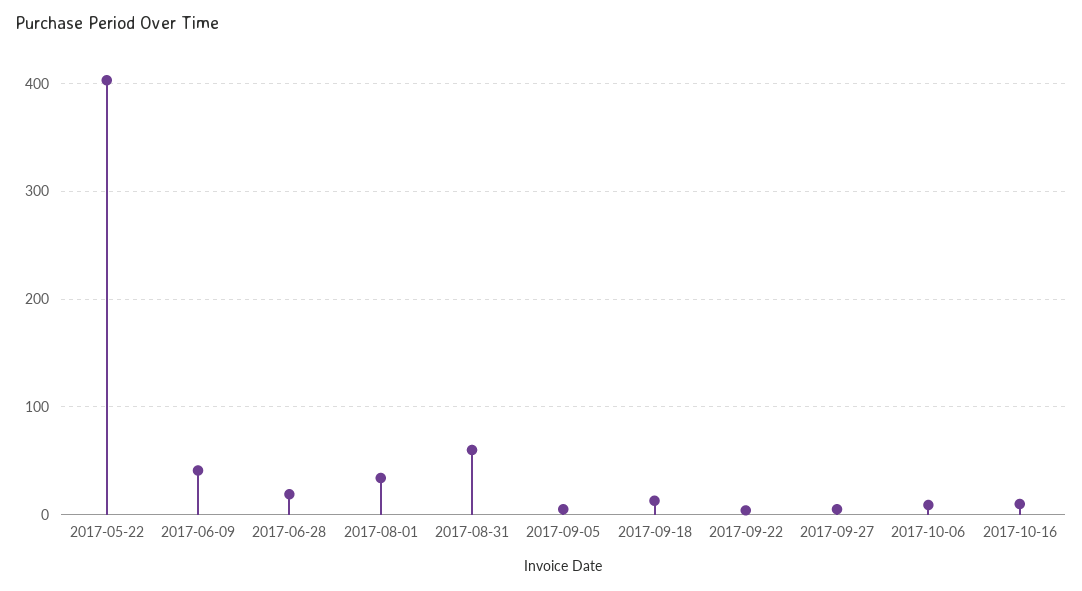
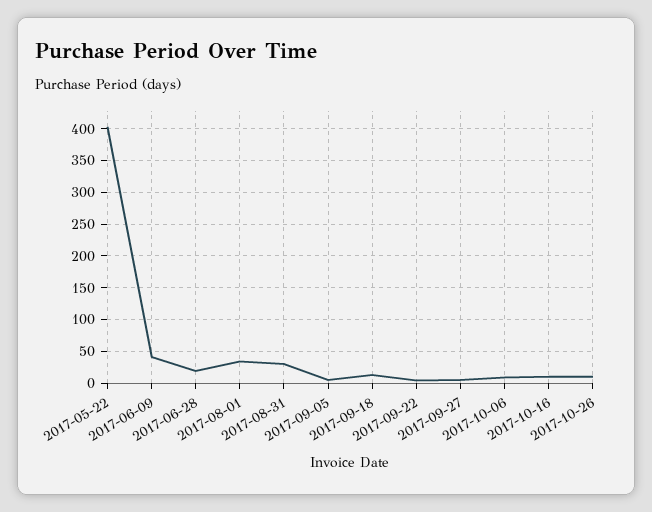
2017-08-31: 60 -> 30
2017-10-26: none -> 10

